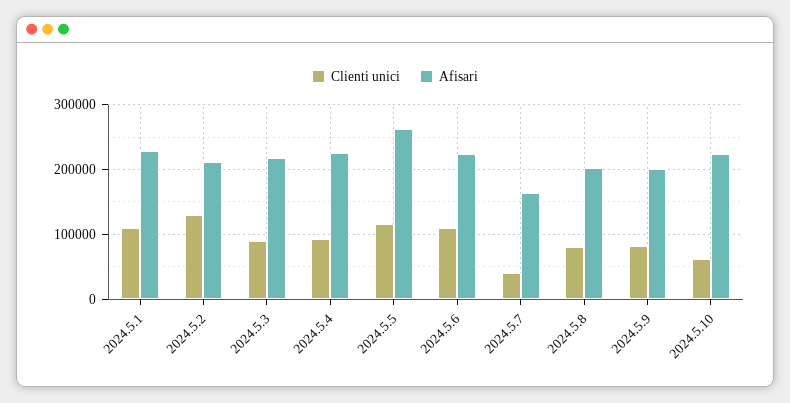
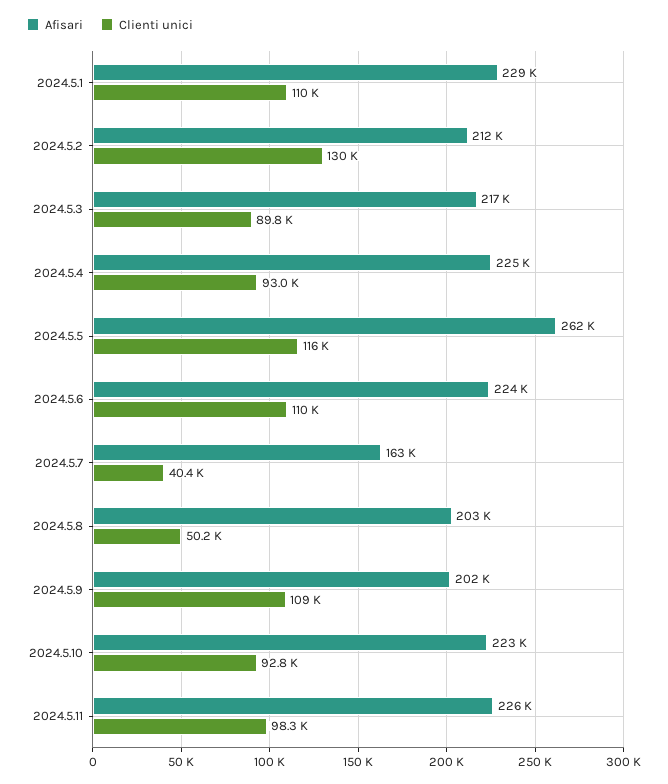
Clienti unici, 2024.5.8: 80000 -> 50200
Clienti unici, 2024.5.9: 80000 -> 109000
Clienti unici, 2024.5.10: 60000 -> 92800
Afisari, 2024.5.11: none -> 226000
Clienti unici, 2024.5.11: none -> 98300

